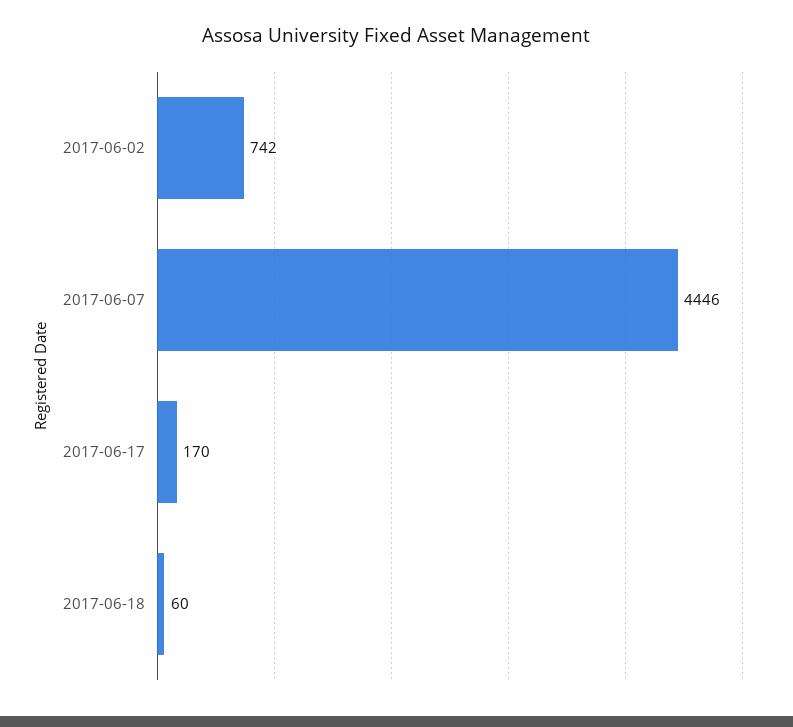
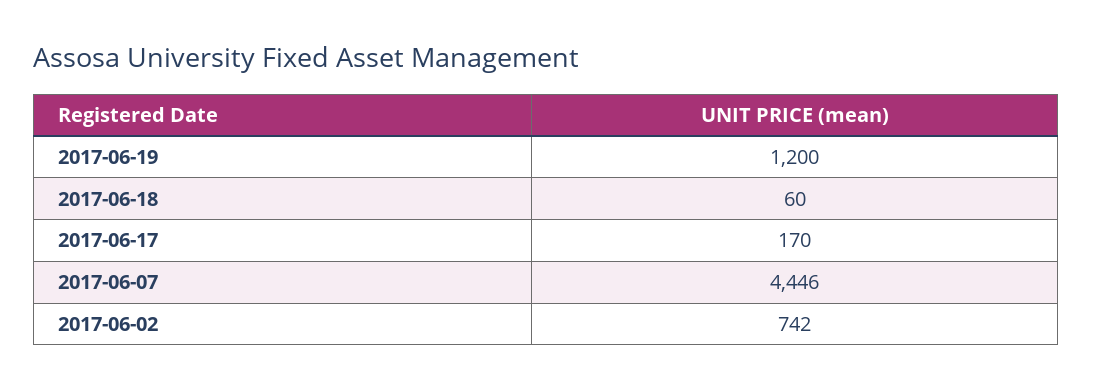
2017-06-19: none -> 1200

